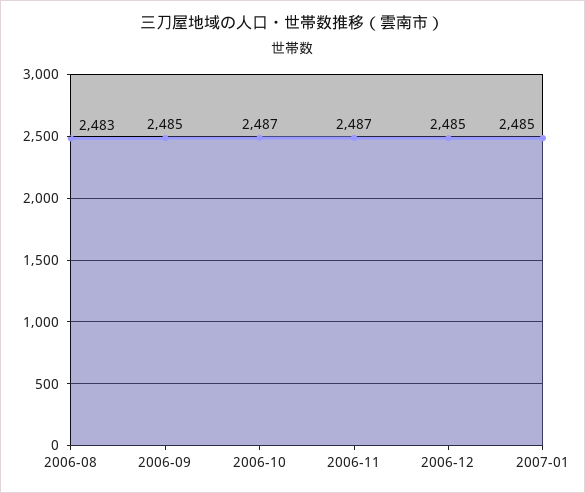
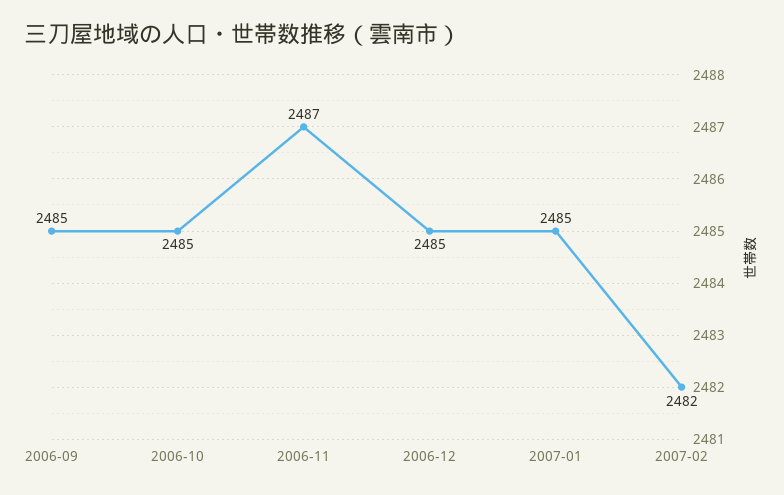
2006-08: 2483 -> none
2006-10: 2487 -> 2485
2007-02: none -> 2482

